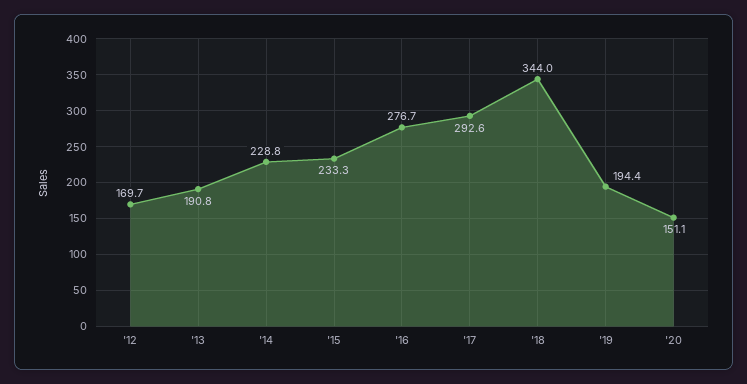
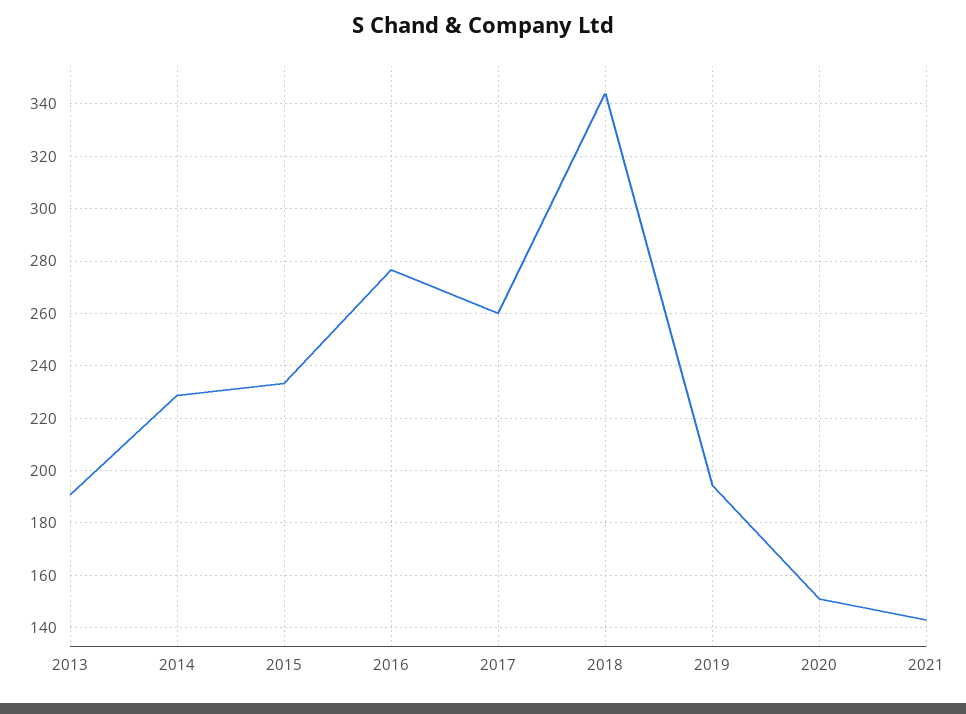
'12: 169.7 -> none
'17: 292.6 -> 260
2021: none -> 142.5

